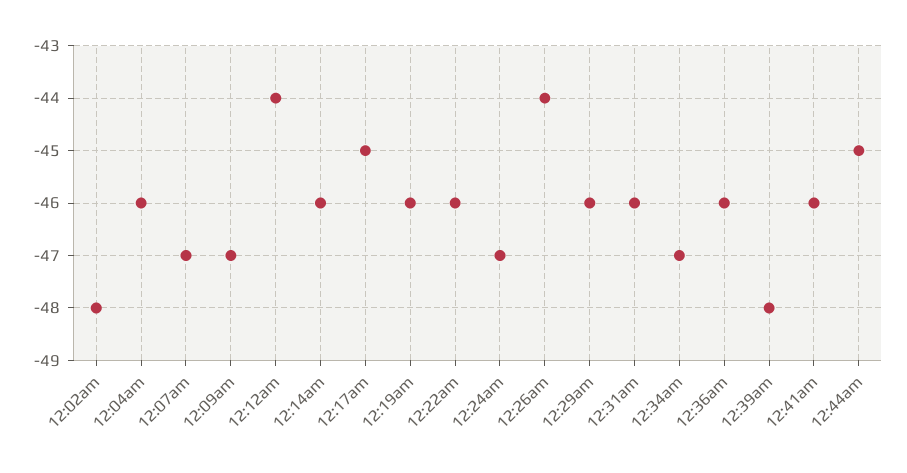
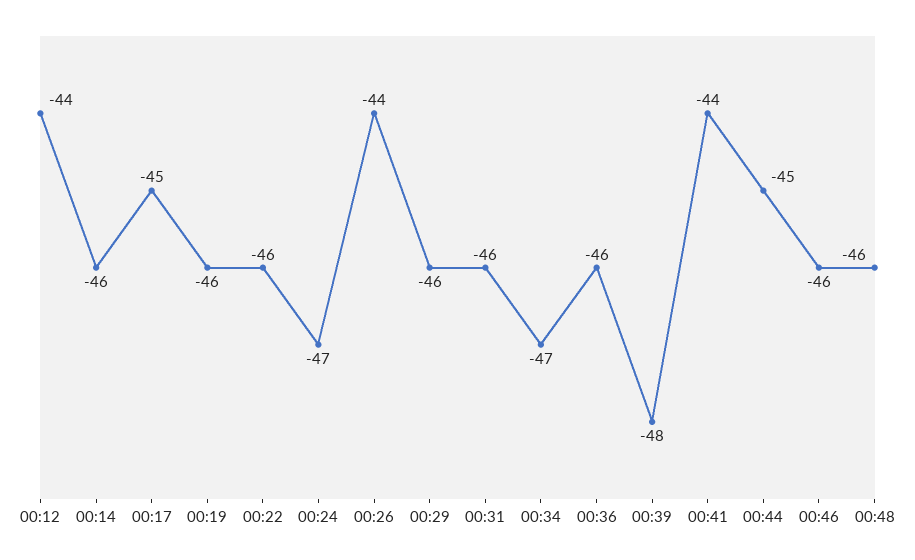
12:02am: -48 -> none
12:04am: -46 -> none
12:07am: -47 -> none
12:09am: -47 -> none
12:41am: -46 -> -44
00:46: none -> -46
00:48: none -> -46

